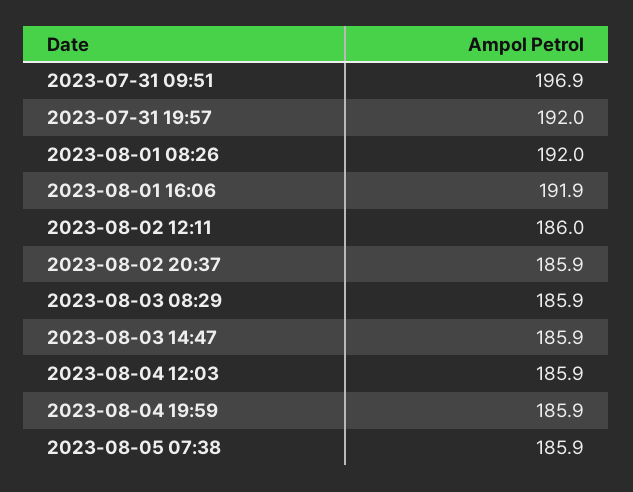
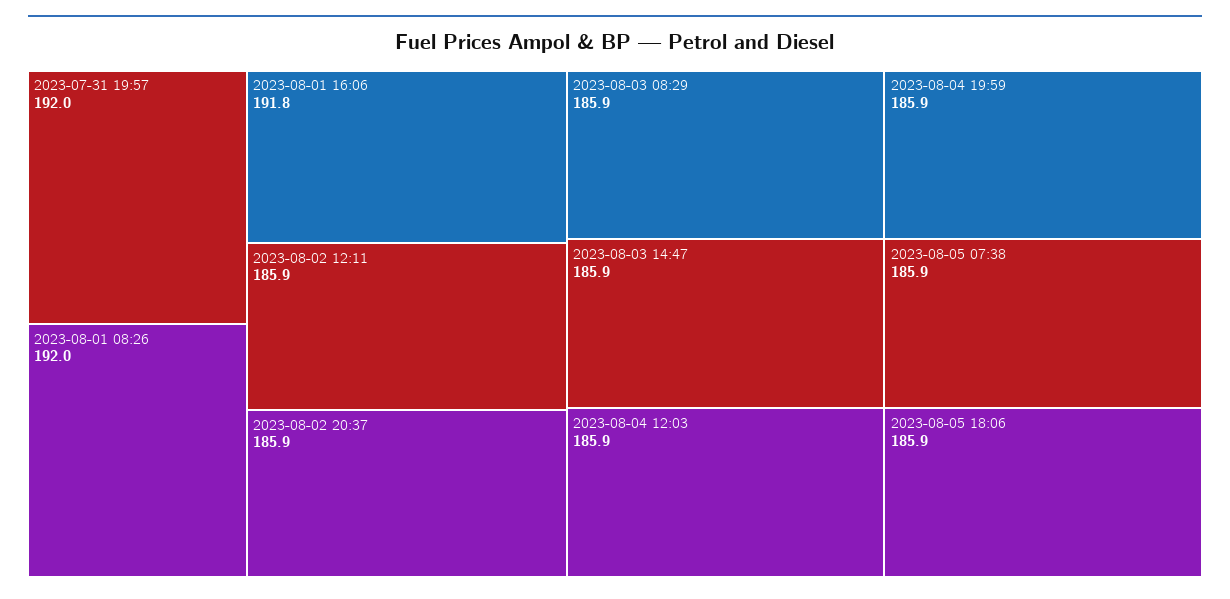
2023-07-31 09:51: 196.9 -> none
2023-08-01 16:06: 191.9 -> 191.8
2023-08-02 12:11: 186 -> 185.9
2023-08-05 18:06: none -> 185.9

